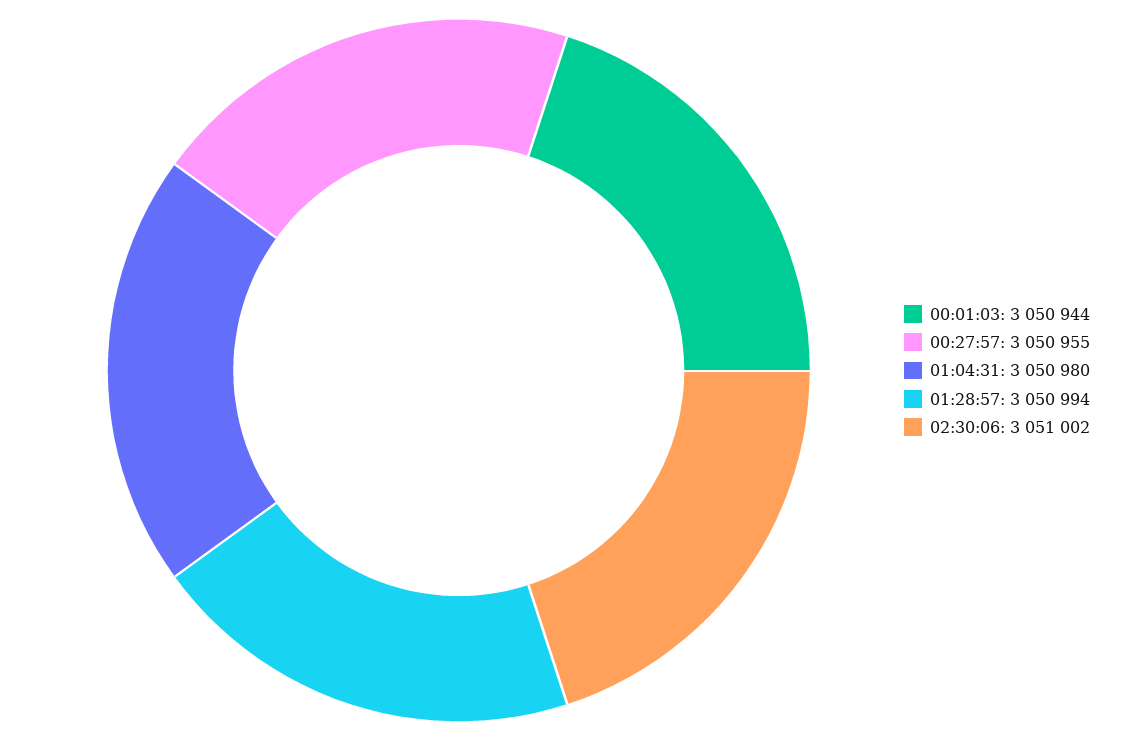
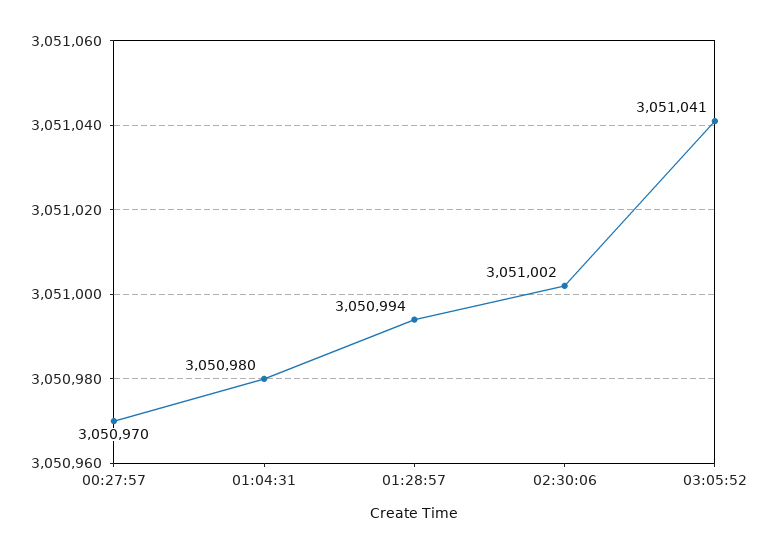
00:01:03: 3050944 -> none
00:27:57: 3050955 -> 3050970
03:05:52: none -> 3051041

